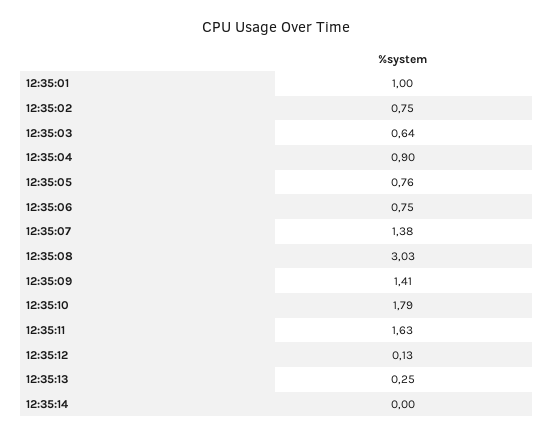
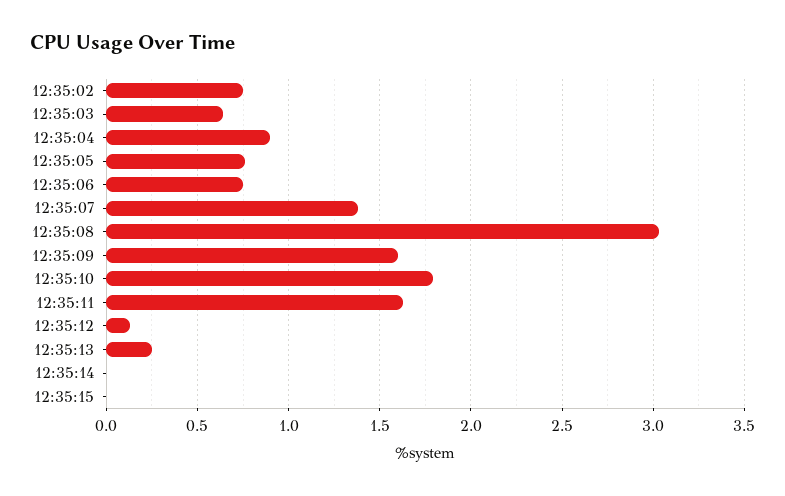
12:35:01: 1 -> none
12:35:09: 1.41 -> 1.6
12:35:15: none -> 0

